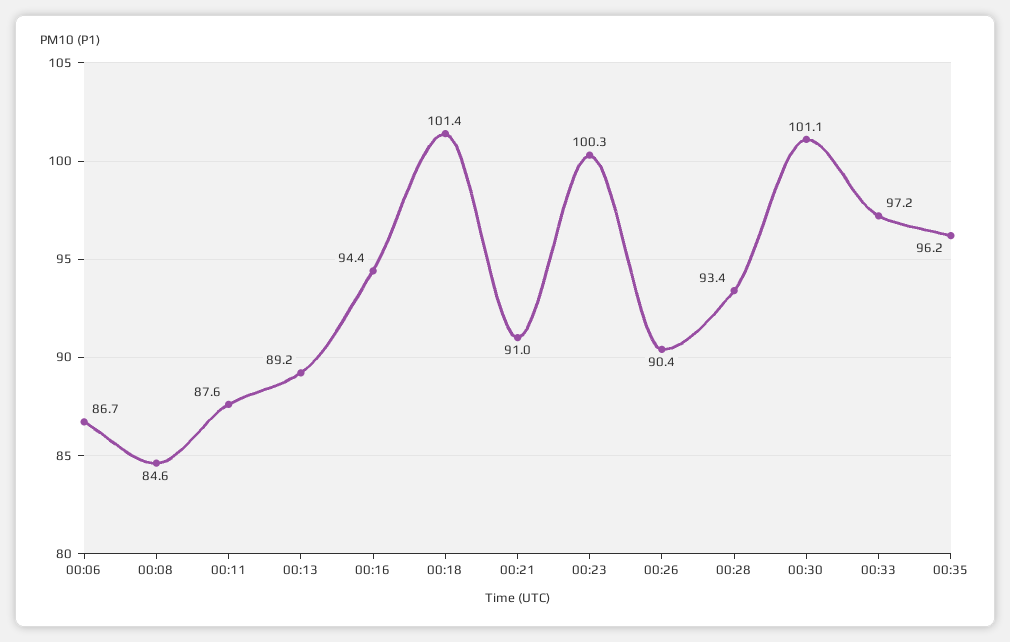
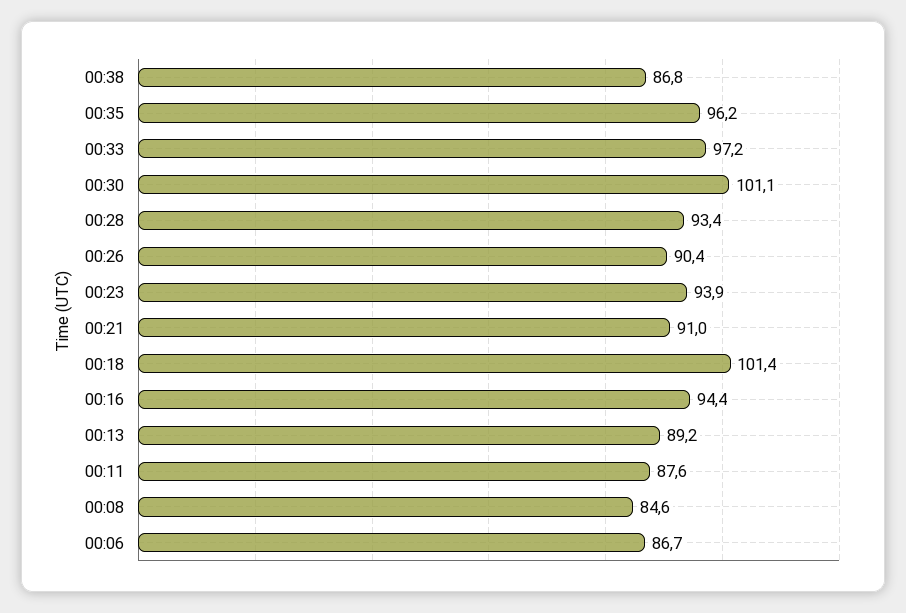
00:23: 100.3 -> 93.9
00:38: none -> 86.8

